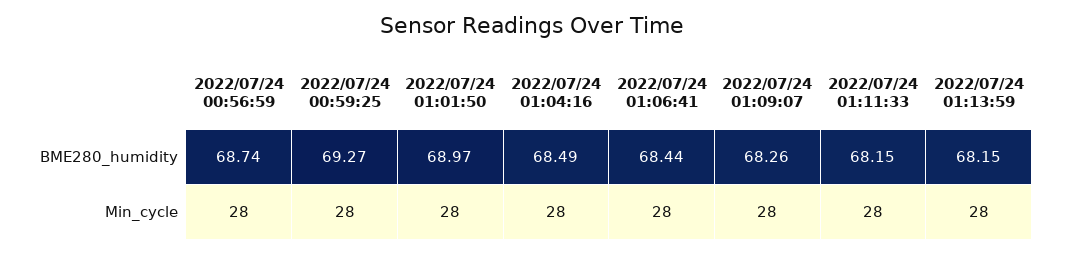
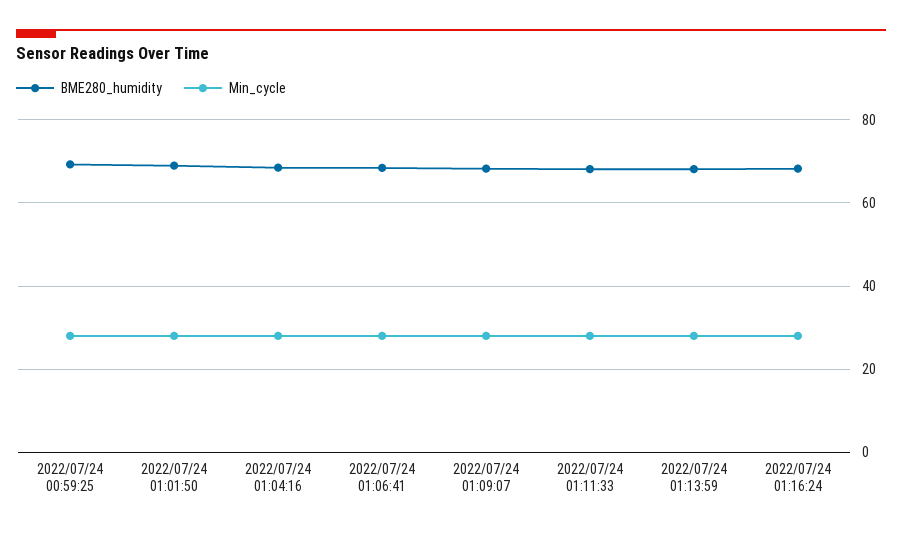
BME280_humidity, 2022/07/24 00:56:59: 68.74 -> none
Min_cycle, 2022/07/24 00:56:59: 28 -> none
BME280_humidity, 2022/07/24 01:16:24: none -> 68
Min_cycle, 2022/07/24 01:16:24: none -> 28

